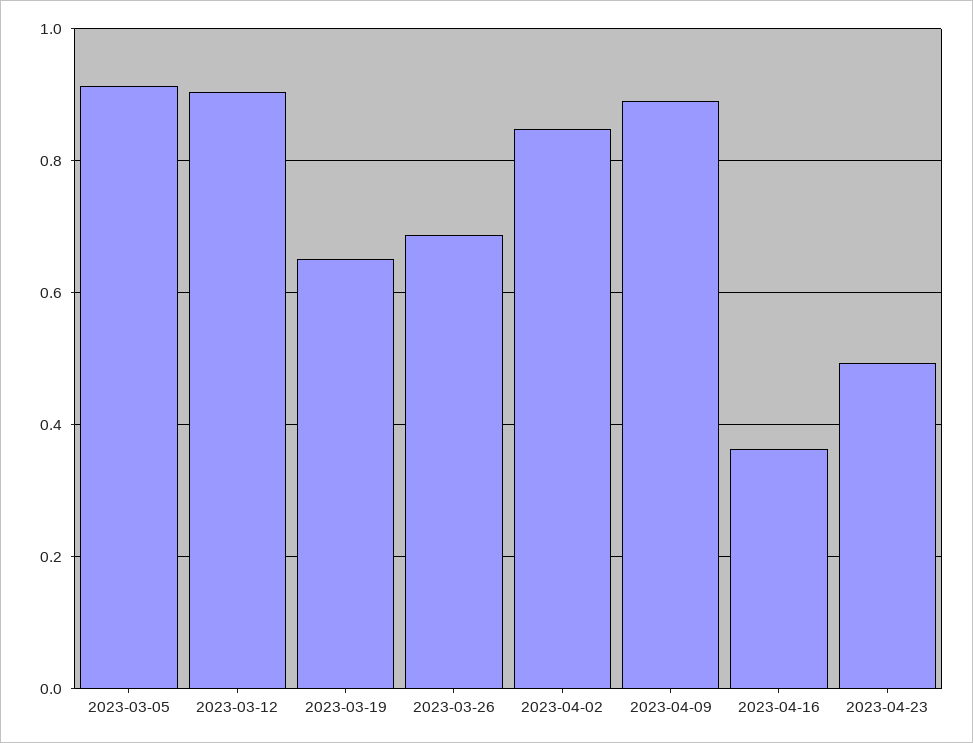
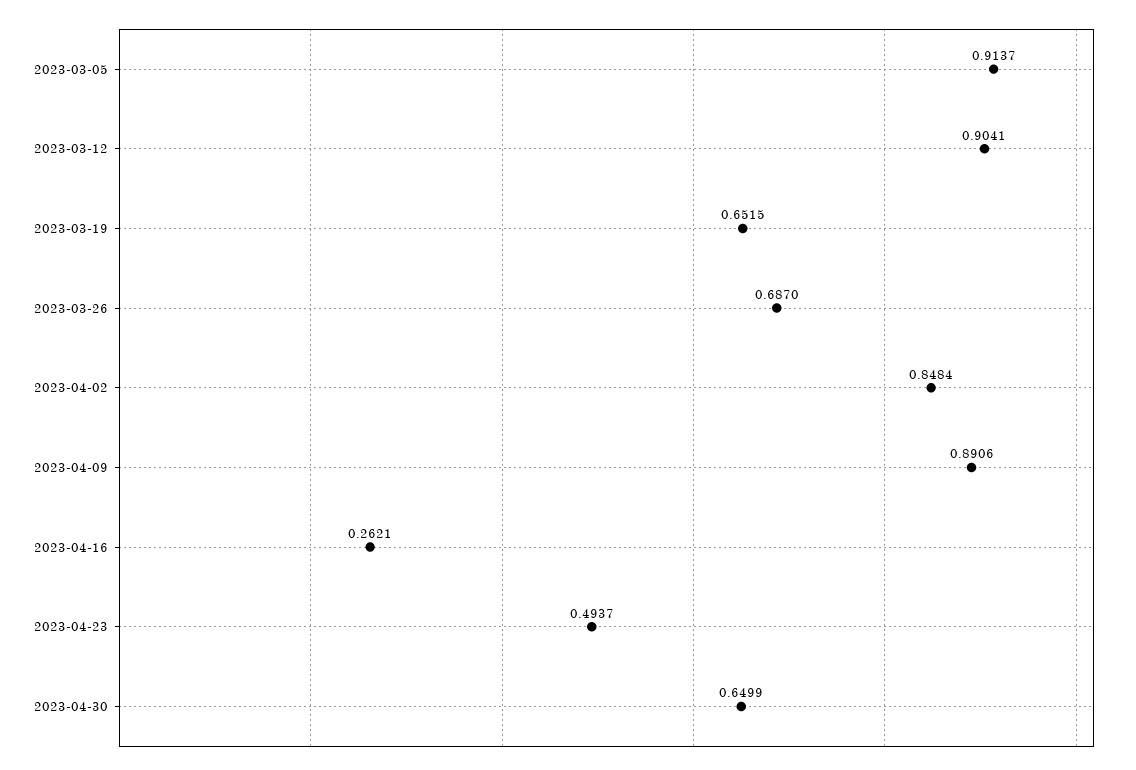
2023-04-16: 0.36 -> 0.2621
2023-04-30: none -> 0.6499

